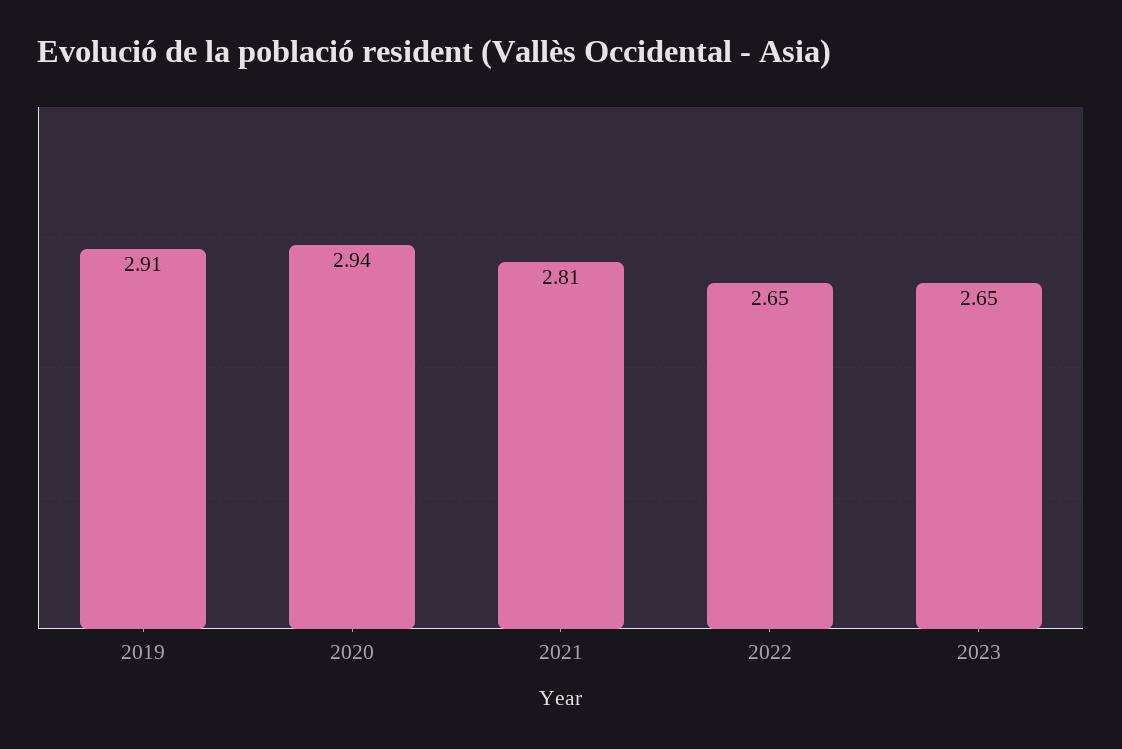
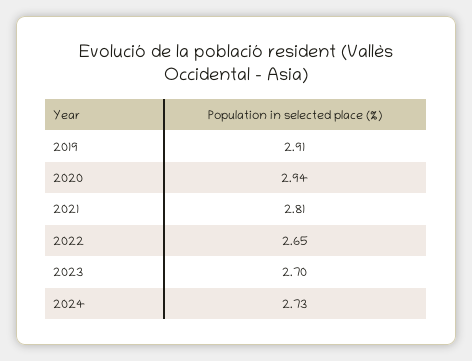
2023: 2.65 -> 2.7
2024: none -> 2.73

